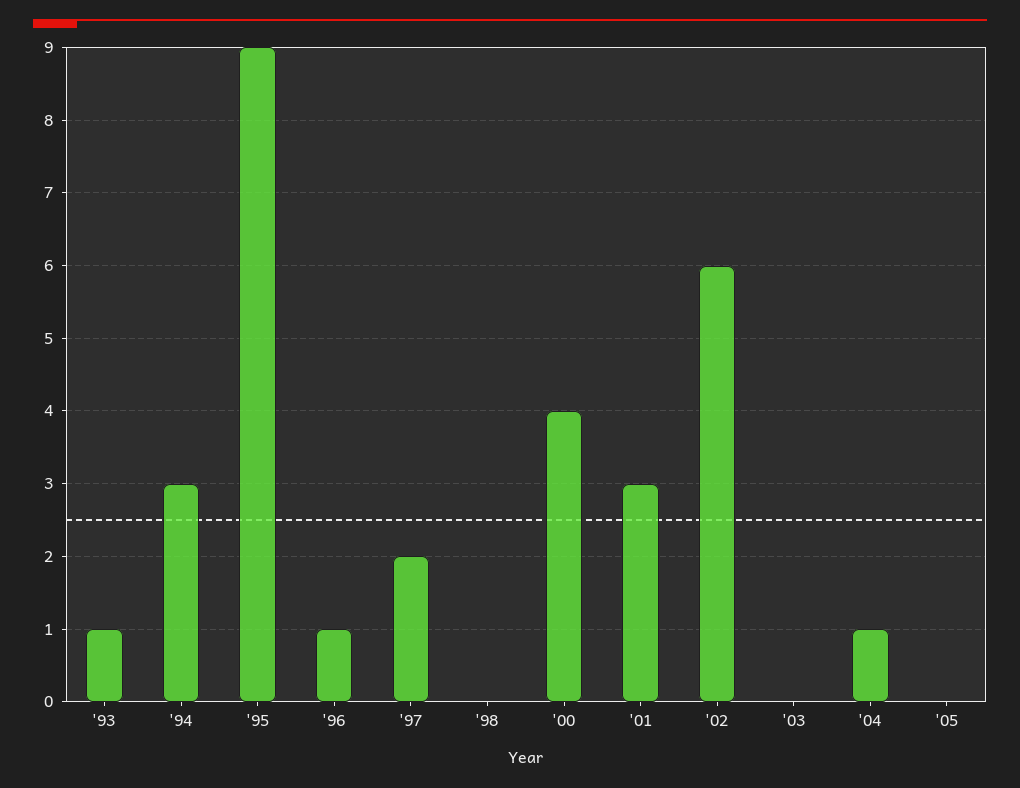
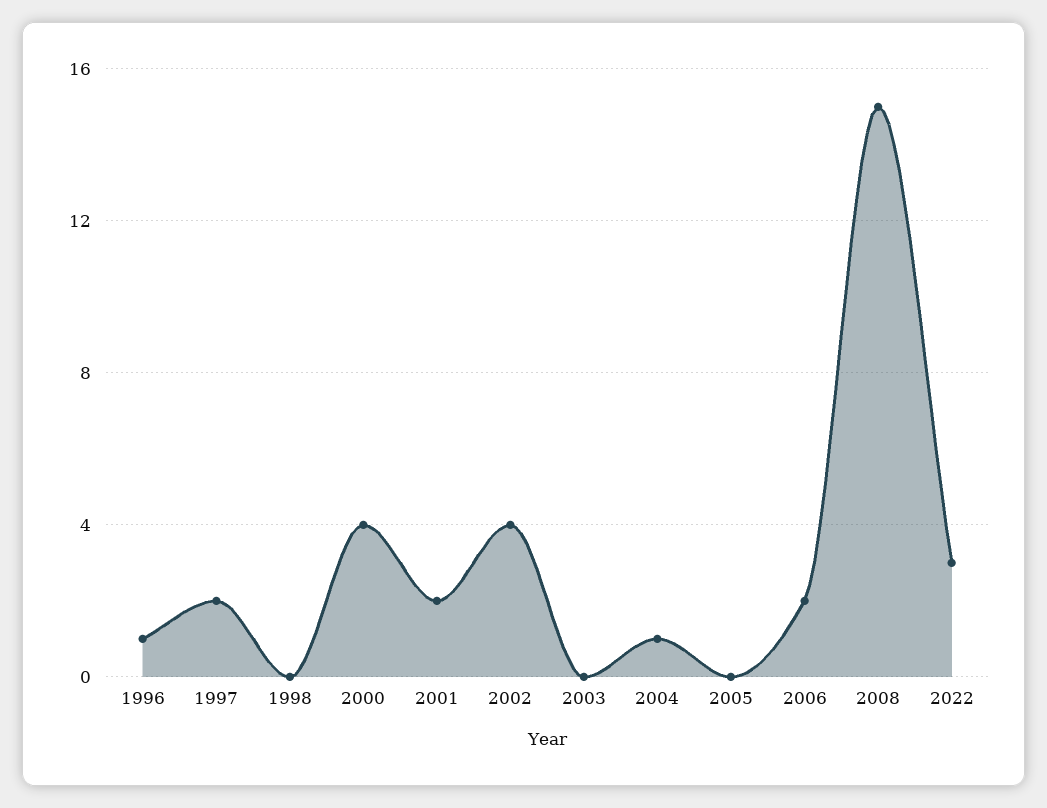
'93: 1 -> none
'94: 3 -> none
'95: 9 -> none
'01: 3 -> 2
'02: 6 -> 4
2006: none -> 2
2008: none -> 15
2022: none -> 3

